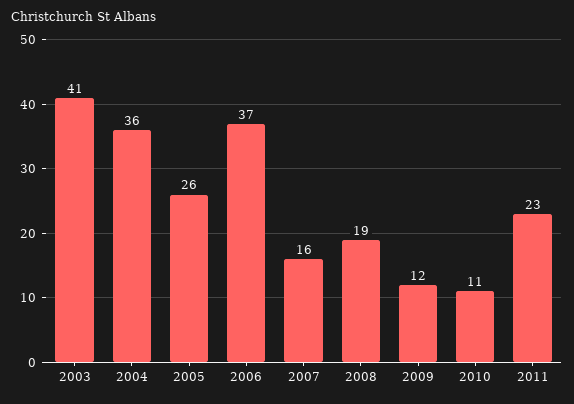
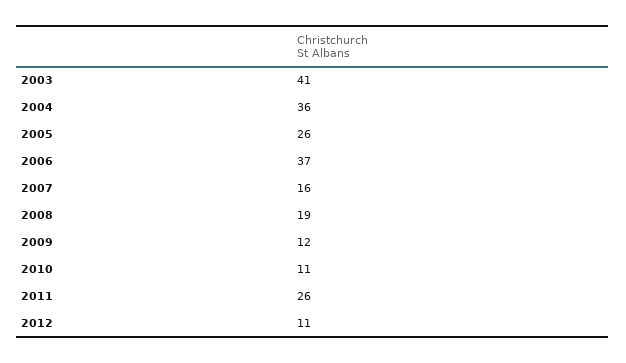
2011: 23 -> 26
2012: none -> 11

